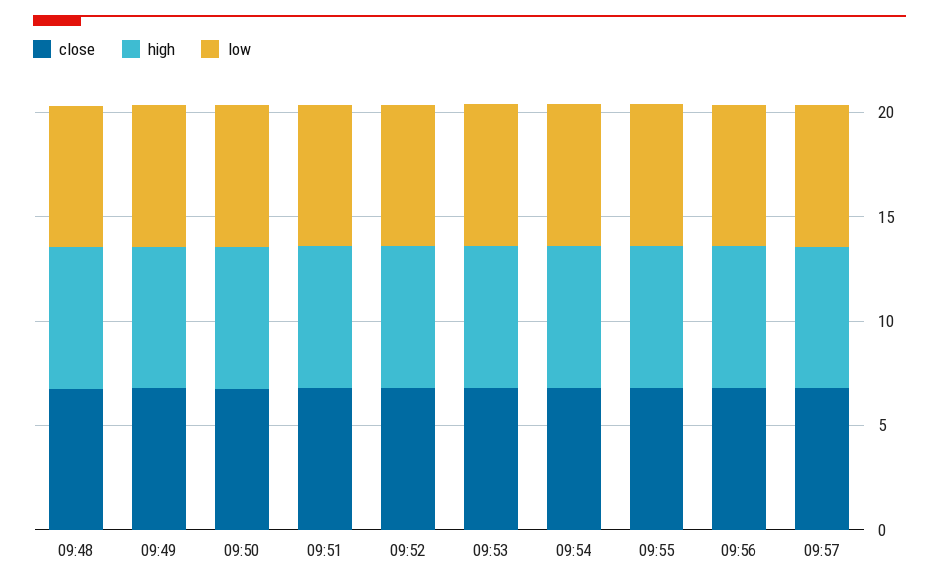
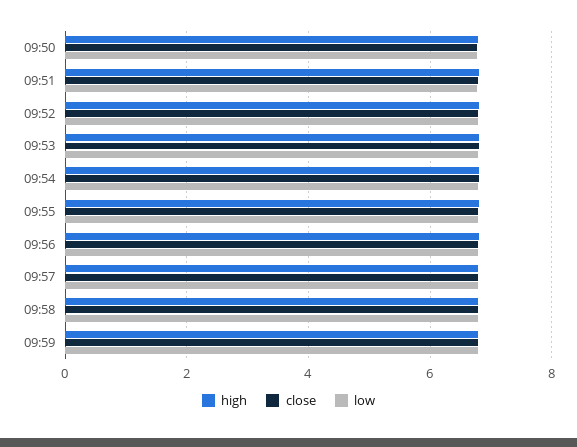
close, 09:48: 7 -> none
high, 09:48: 7 -> none
low, 09:48: 7 -> none
close, 09:49: 7 -> none
high, 09:49: 7 -> none
low, 09:49: 7 -> none
high, 09:58: none -> 6.8
close, 09:58: none -> 6.8
low, 09:58: none -> 6.8
high, 09:59: none -> 6.8
close, 09:59: none -> 6.8
low, 09:59: none -> 6.8

